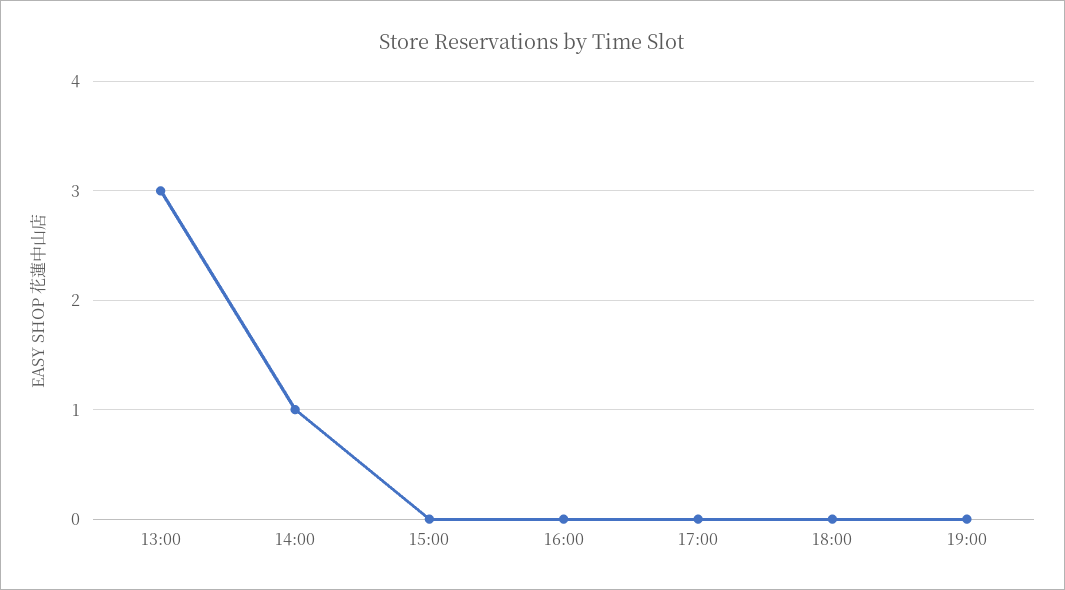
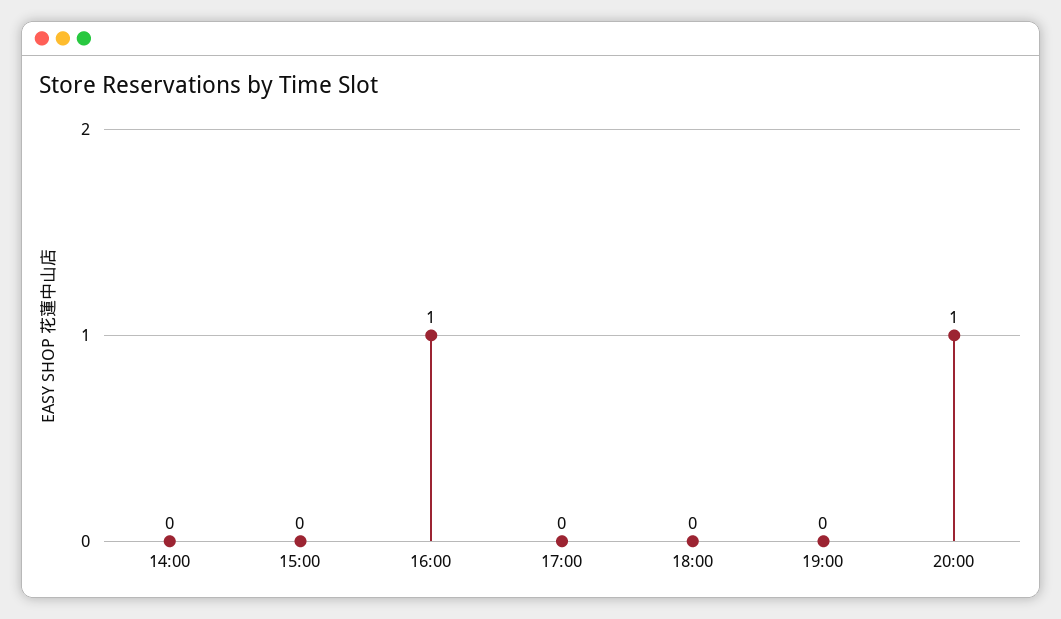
13:00: 3 -> none
14:00: 1 -> 0
16:00: 0 -> 1
20:00: none -> 1

